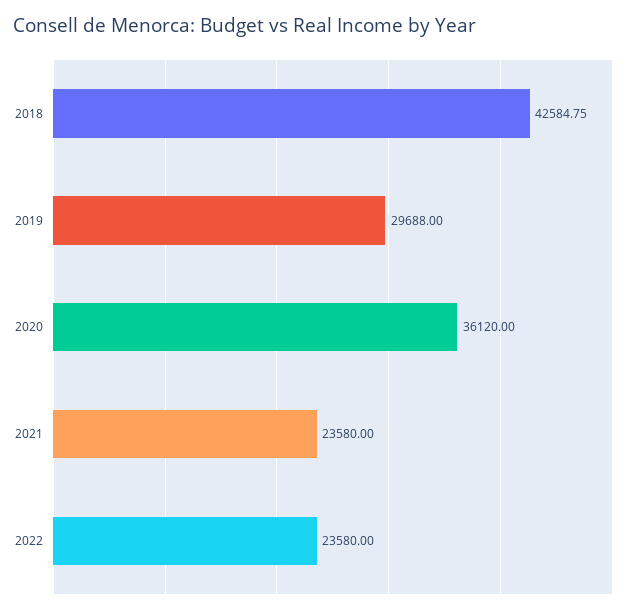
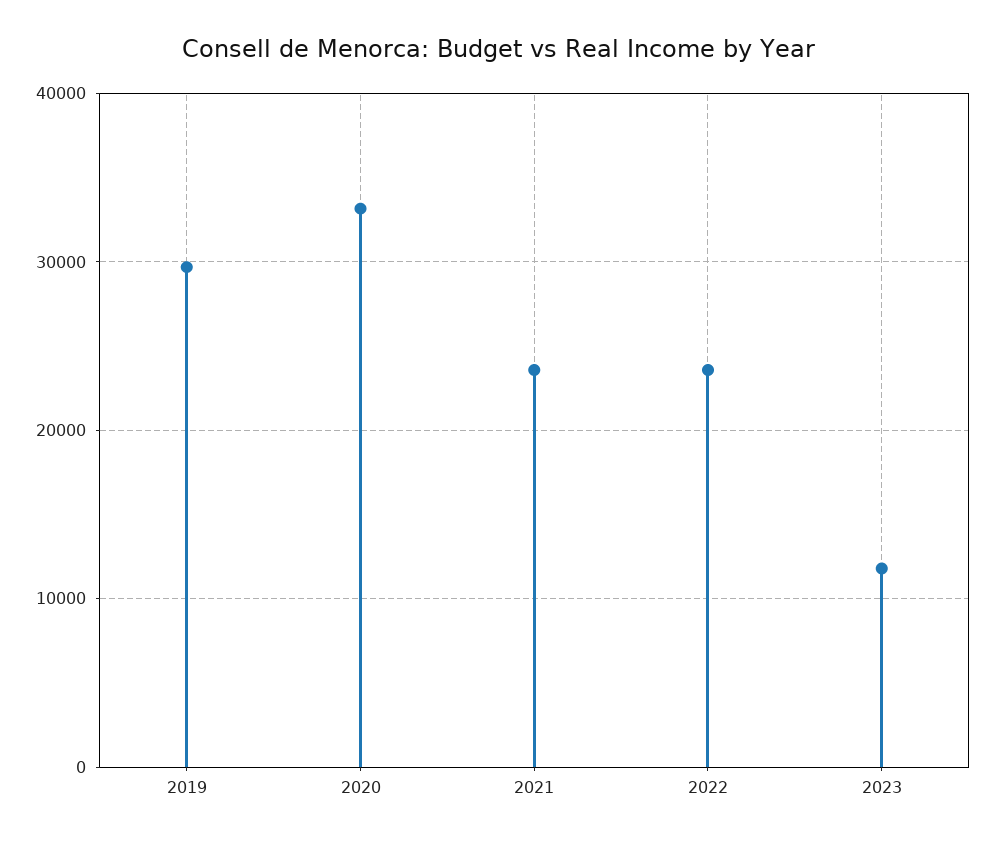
2018: 42584.75 -> none
2020: 36120 -> 33000
2023: none -> 12000

